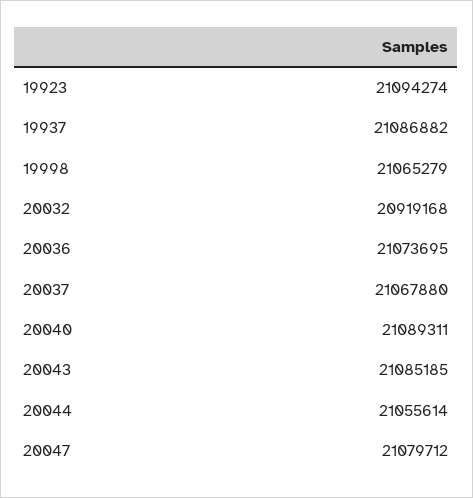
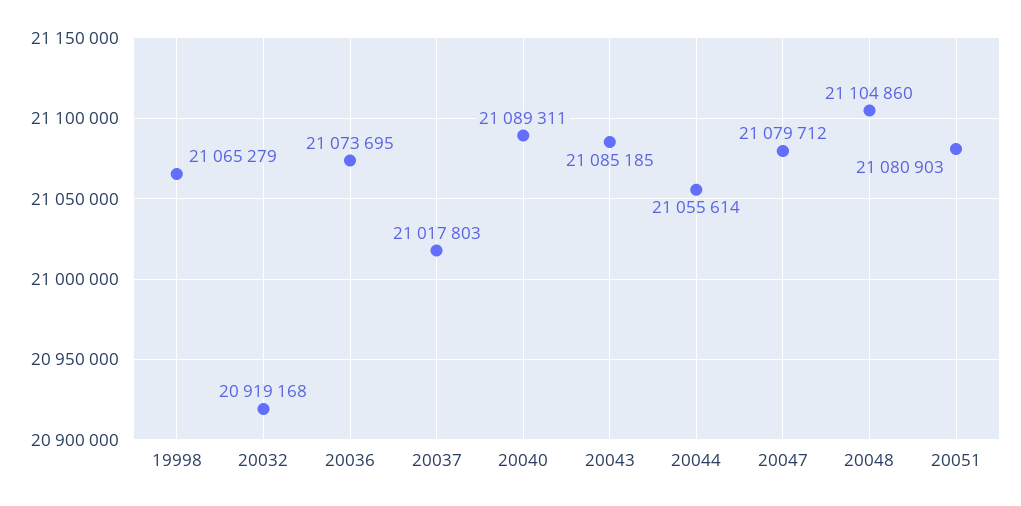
19923: 21094274 -> none
19937: 21086882 -> none
20037: 21067880 -> 21017803
20048: none -> 21104860
20051: none -> 21080903

